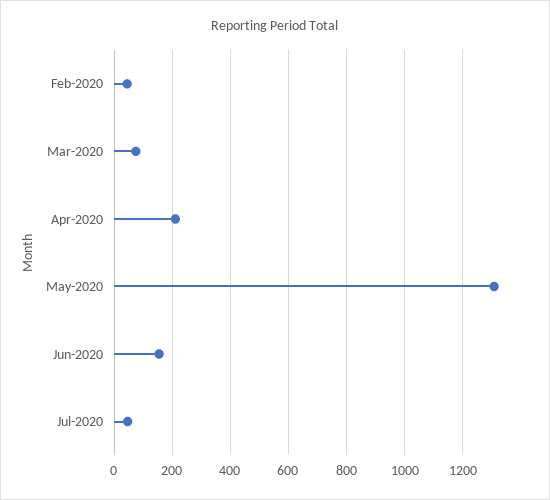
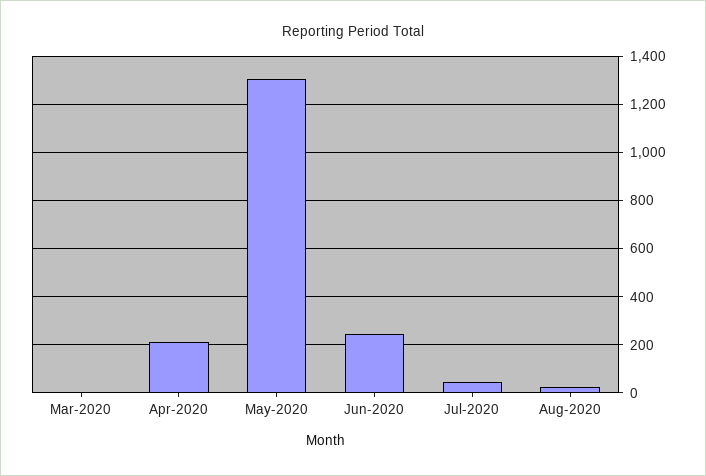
Feb-2020: 50 -> none
Mar-2020: 75 -> 0
Jun-2020: 150 -> 250
Aug-2020: none -> 25

